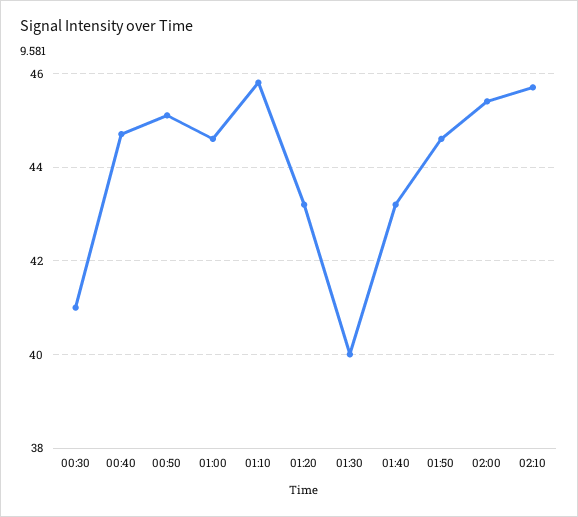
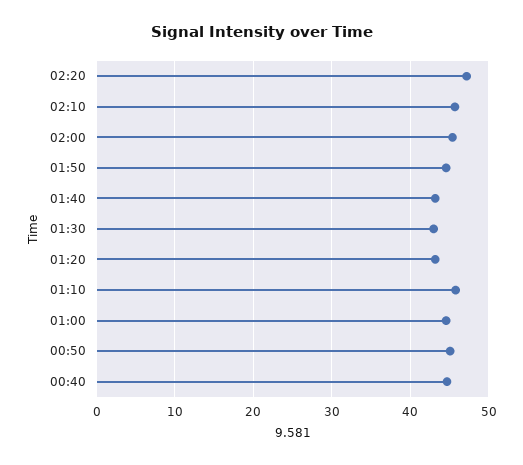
00:30: 41 -> none
01:30: 40 -> 43
02:20: none -> 47

